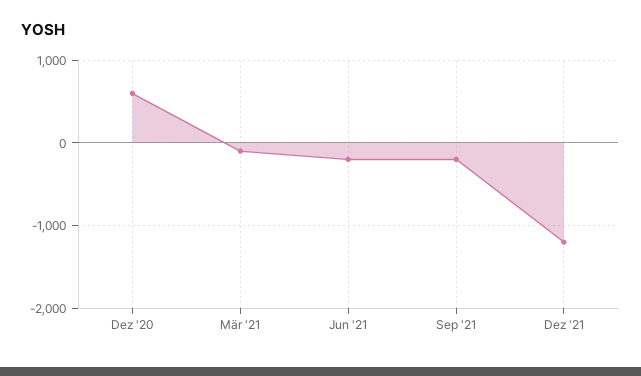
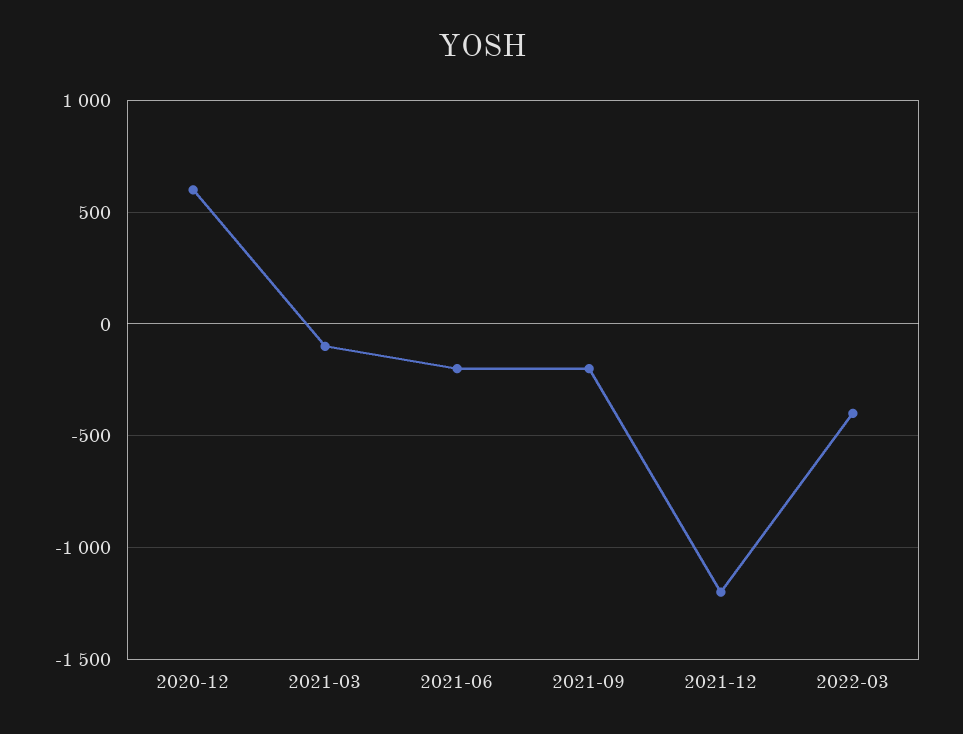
2022-03: none -> -400

